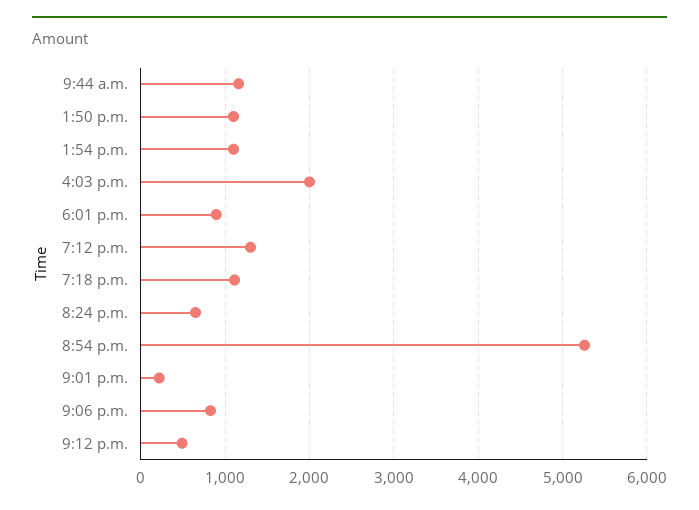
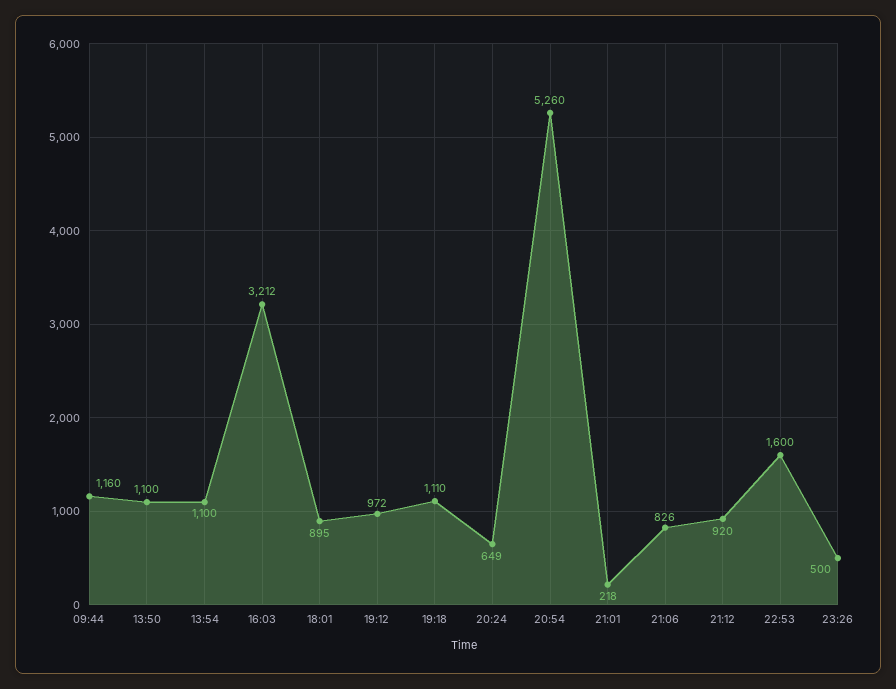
4:03 p.m.: 2000 -> 3212
7:12 p.m.: 1300 -> 972
9:12 p.m.: 500 -> 920
22:53: none -> 1600
23:26: none -> 500

